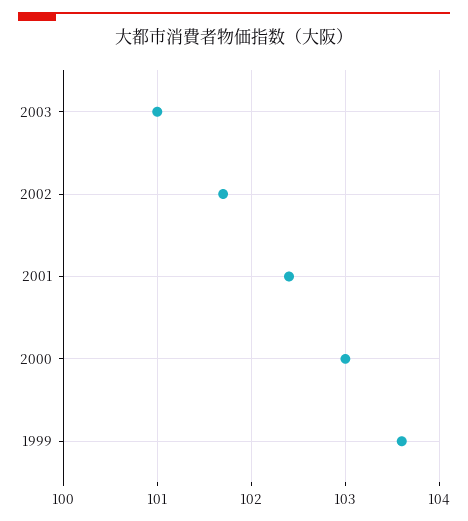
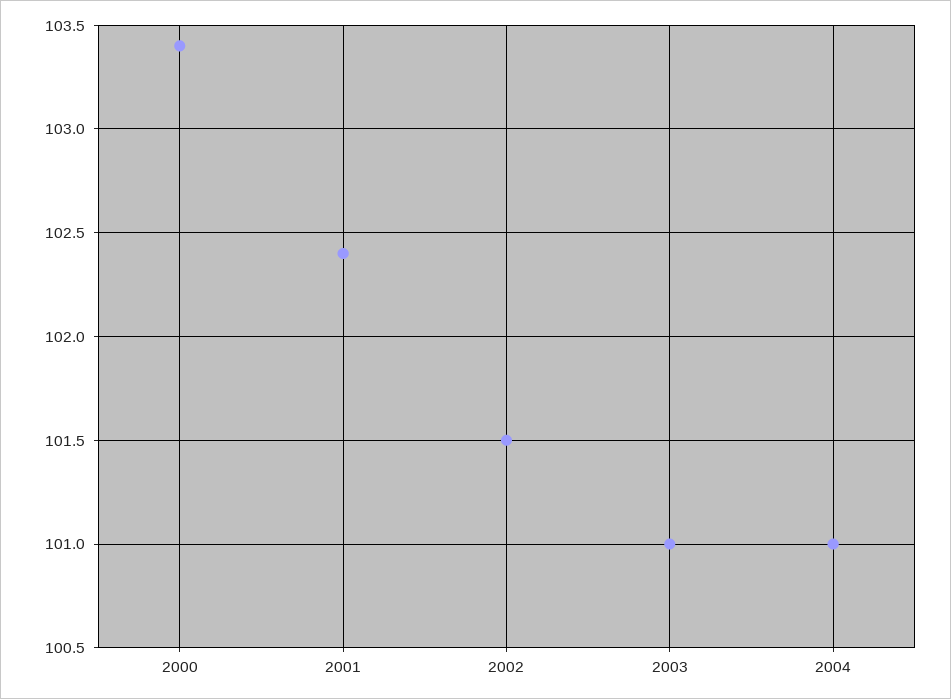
2002: 101.7 -> 101.5
2000: 103 -> 103.4
1999: 103.6 -> none
2004: none -> 101

